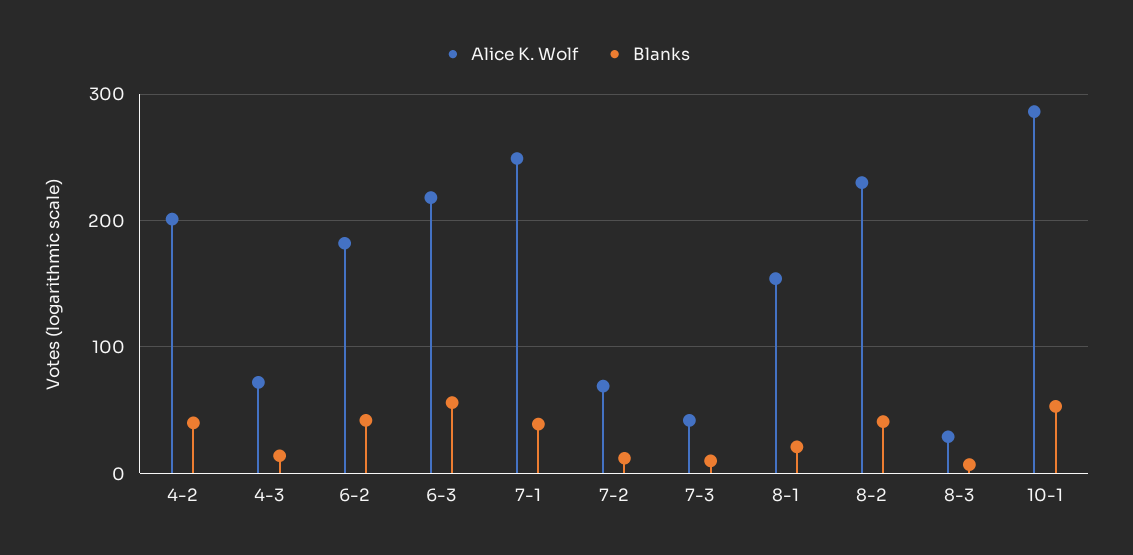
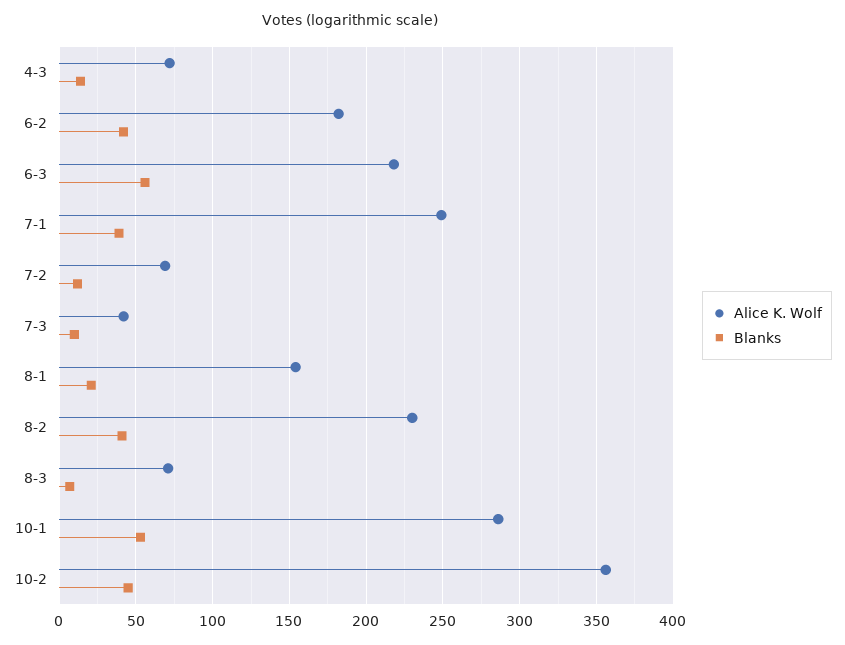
Alice K. Wolf, 4-2: 200 -> none
Blanks, 4-2: 40 -> none
Alice K. Wolf, 8-3: 30 -> 70
Alice K. Wolf, 10-2: none -> 355
Blanks, 10-2: none -> 45

